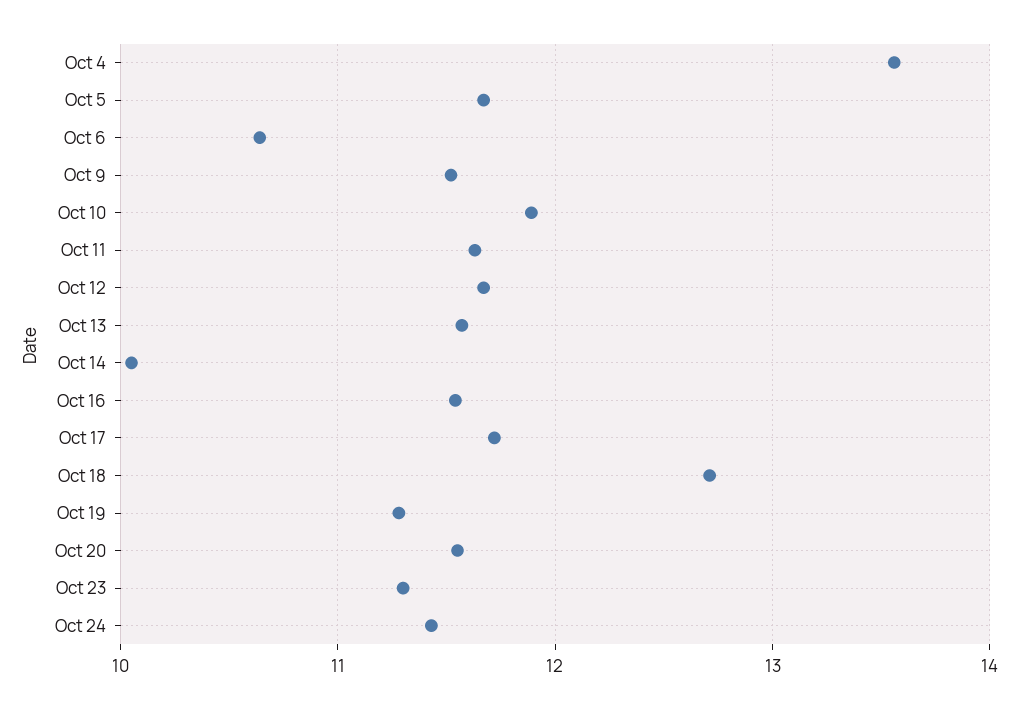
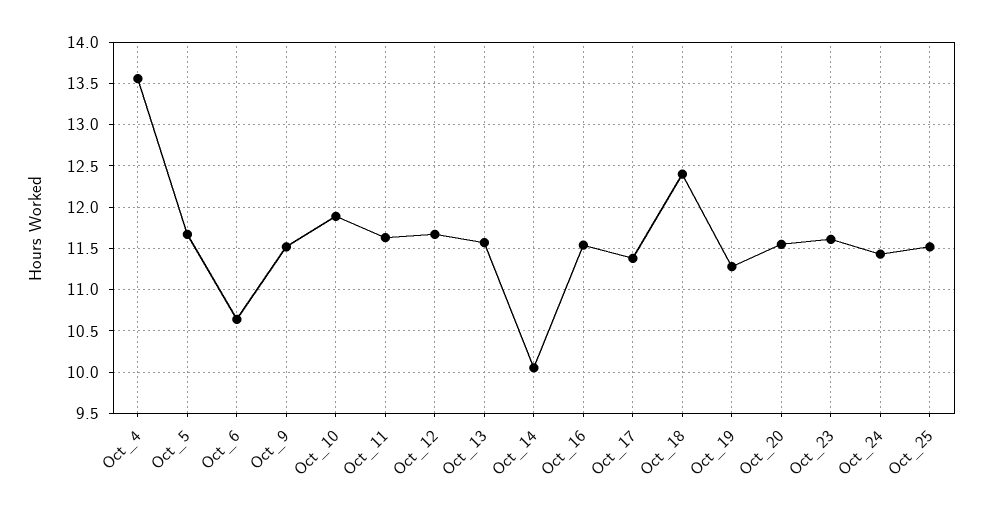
Oct 17: 11.7 -> 11.4
Oct 18: 12.7 -> 12.4
Oct 23: 11.3 -> 11.6
Oct_25: none -> 11.5

